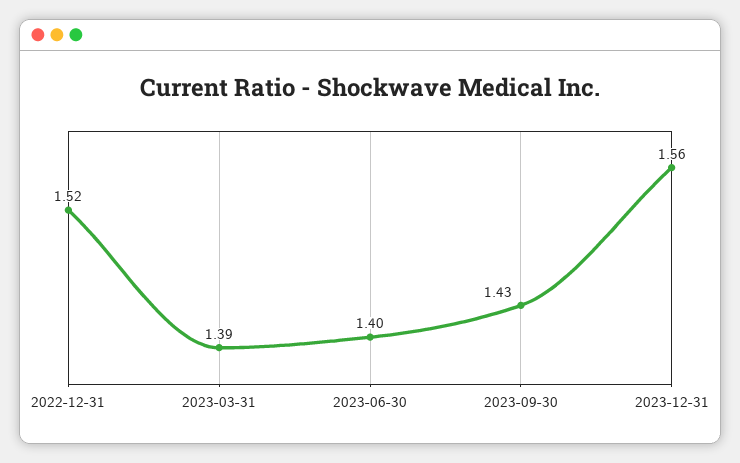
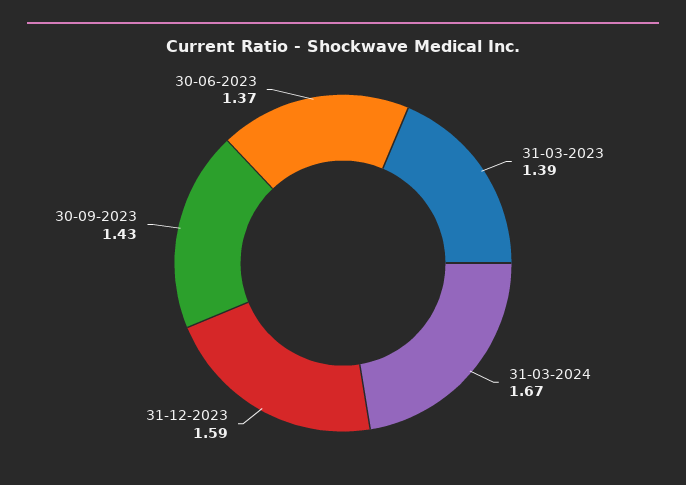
2022-12-31: 1.52 -> none
2023-06-30: 1.4 -> 1.37
2023-12-31: 1.56 -> 1.59
31-03-2024: none -> 1.67

